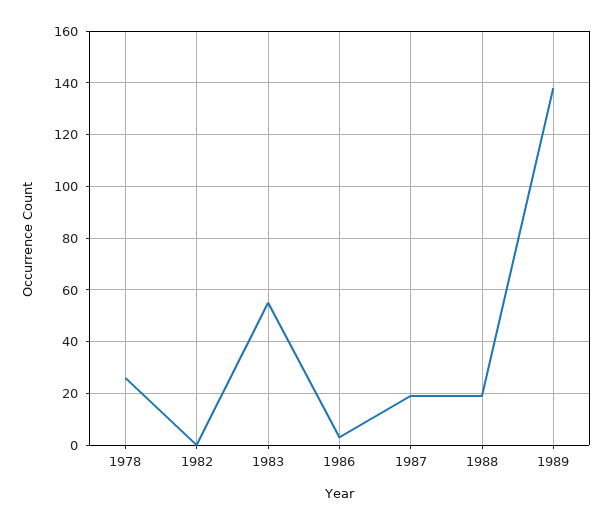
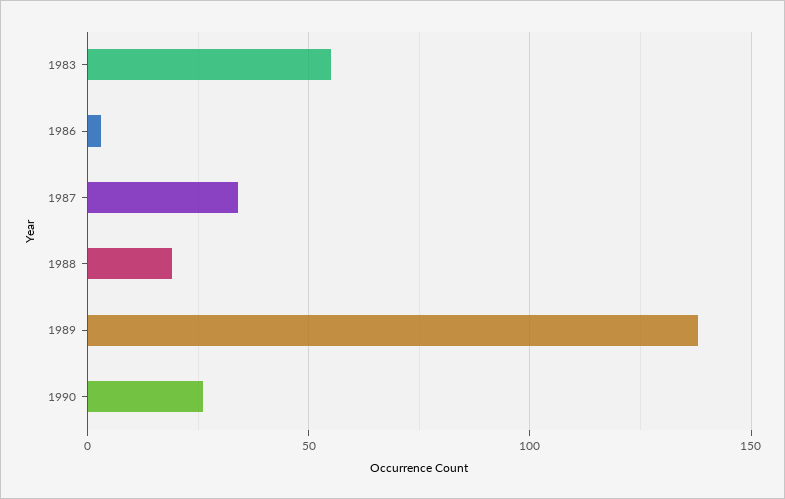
1978: 25 -> none
1982: 0 -> none
1987: 20 -> 35
1990: none -> 25

